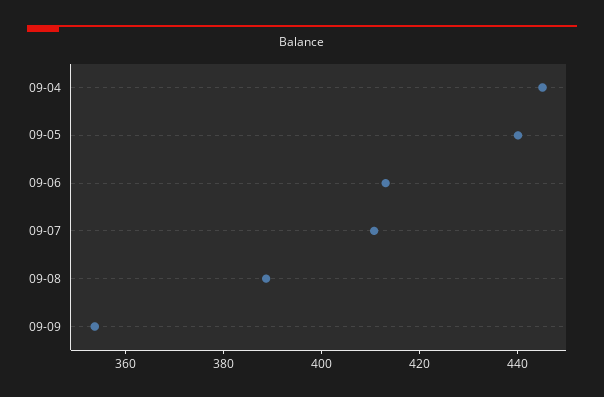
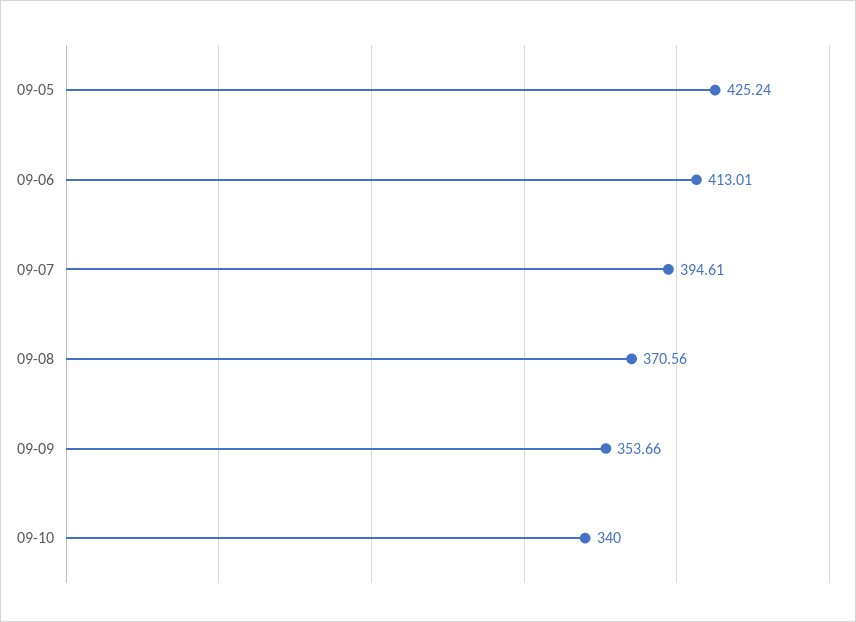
09-04: 445 -> none
09-05: 440 -> 425.24
09-07: 410 -> 394.61
09-08: 390 -> 370.56
09-10: none -> 340

